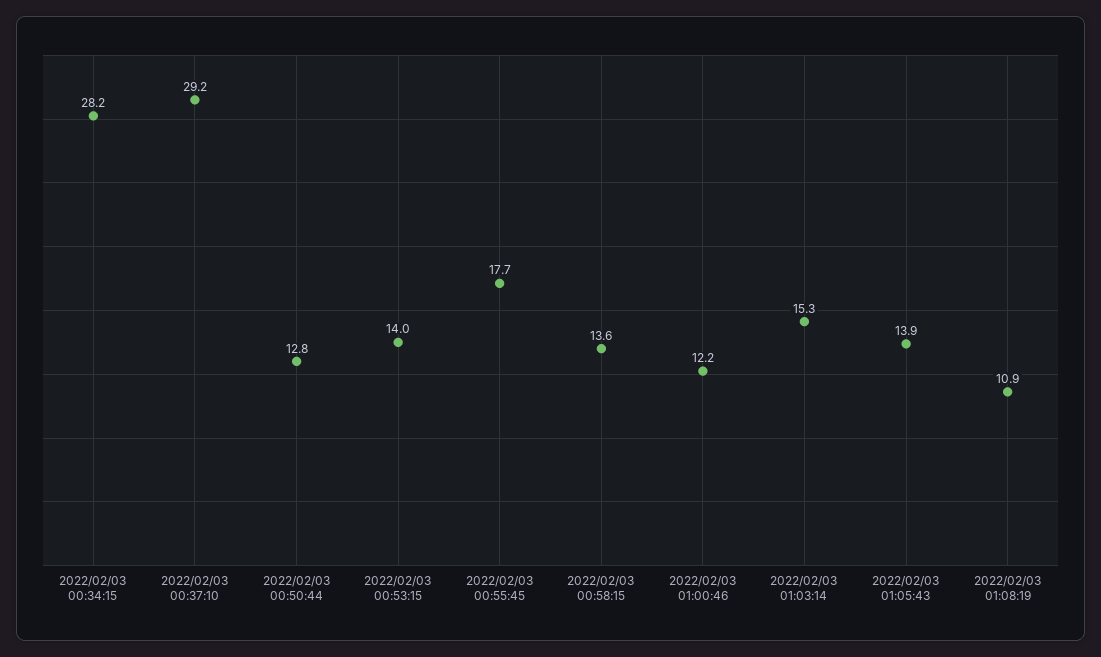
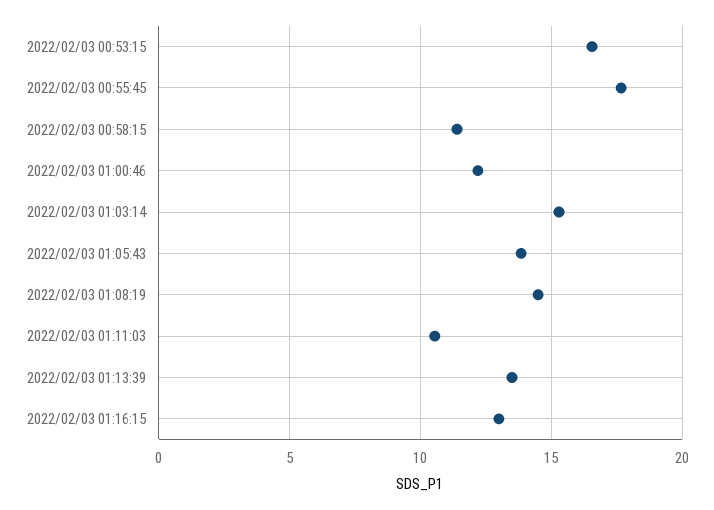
2022/02/03 00:34:15: 28.2 -> none
2022/02/03 00:37:10: 29.2 -> none
2022/02/03 00:50:44: 12.8 -> none
2022/02/03 00:53:15: 14 -> 16.5
2022/02/03 00:58:15: 13.6 -> 11.5
2022/02/03 01:08:19: 10.9 -> 14.5
2022/02/03 01:11:03: none -> 10.5
2022/02/03 01:13:39: none -> 13.5
2022/02/03 01:16:15: none -> 13

